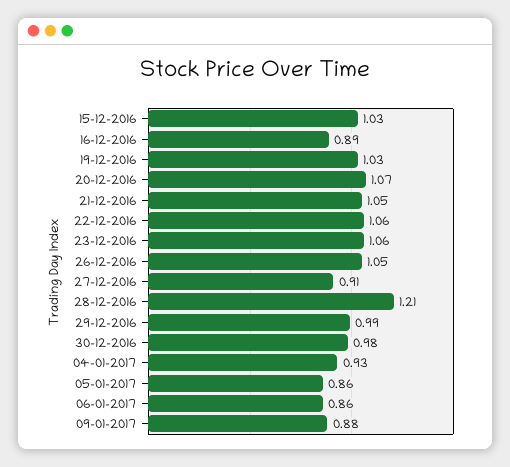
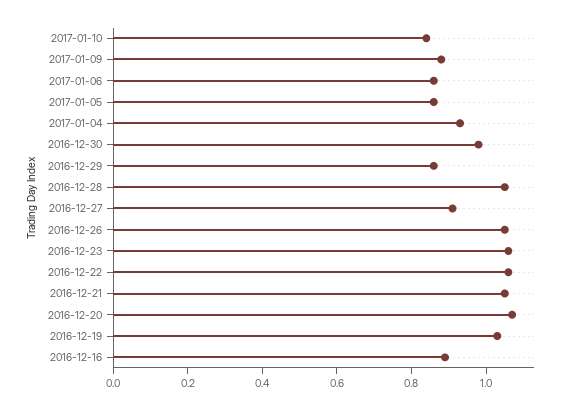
15-12-2016: 1.03 -> none
28-12-2016: 1.21 -> 1.05
29-12-2016: 0.99 -> 0.85
2017-01-10: none -> 0.85

